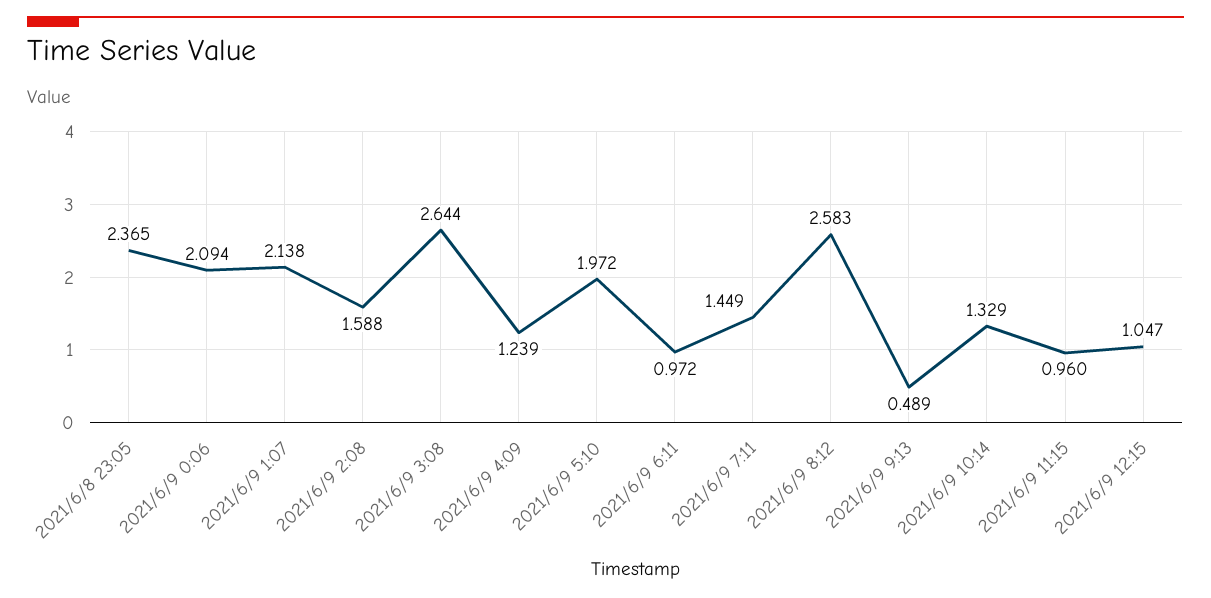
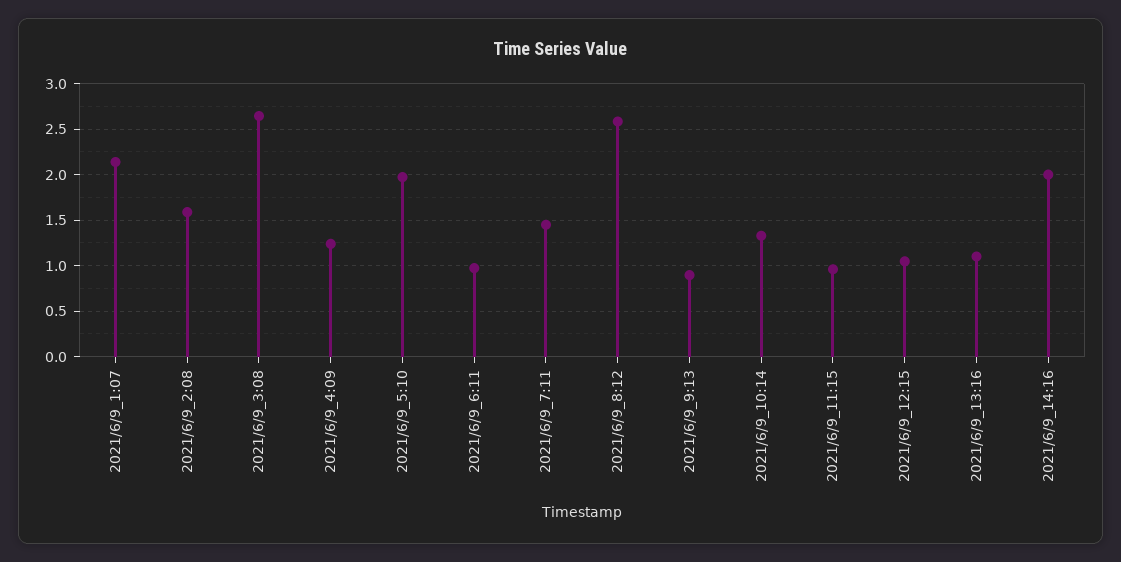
2021/6/8 23:05: 2.365 -> none
2021/6/9 0:06: 2.094 -> none
2021/6/9 9:13: 0.489 -> 0.9
2021/6/9_13:16: none -> 1.1
2021/6/9_14:16: none -> 2

